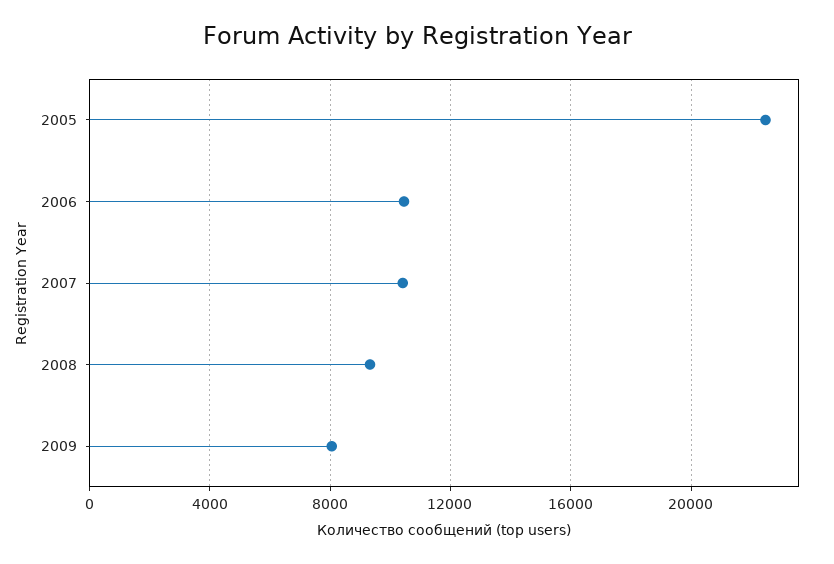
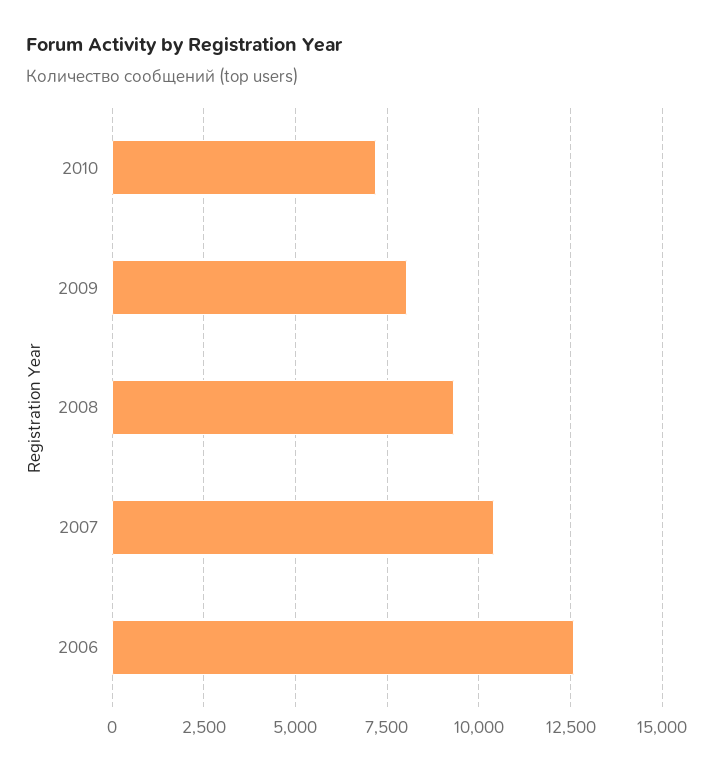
2005: 22500 -> none
2006: 10500 -> 12500
2010: none -> 7250

